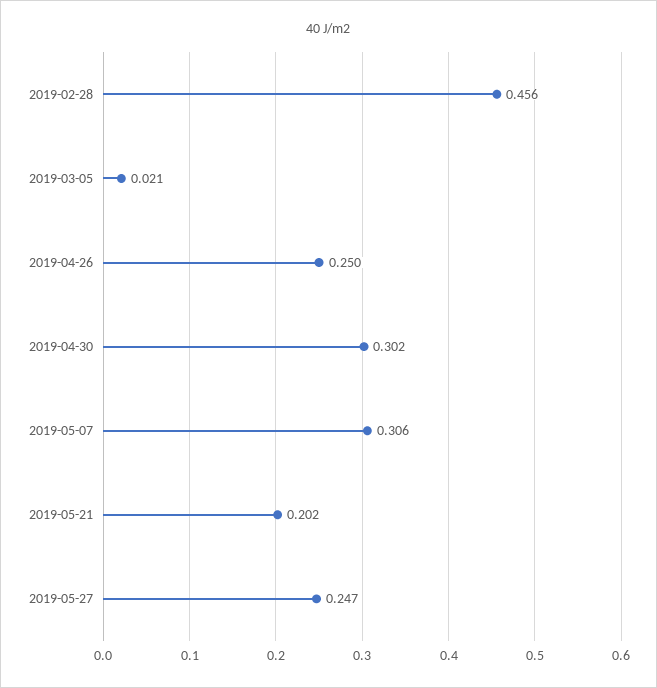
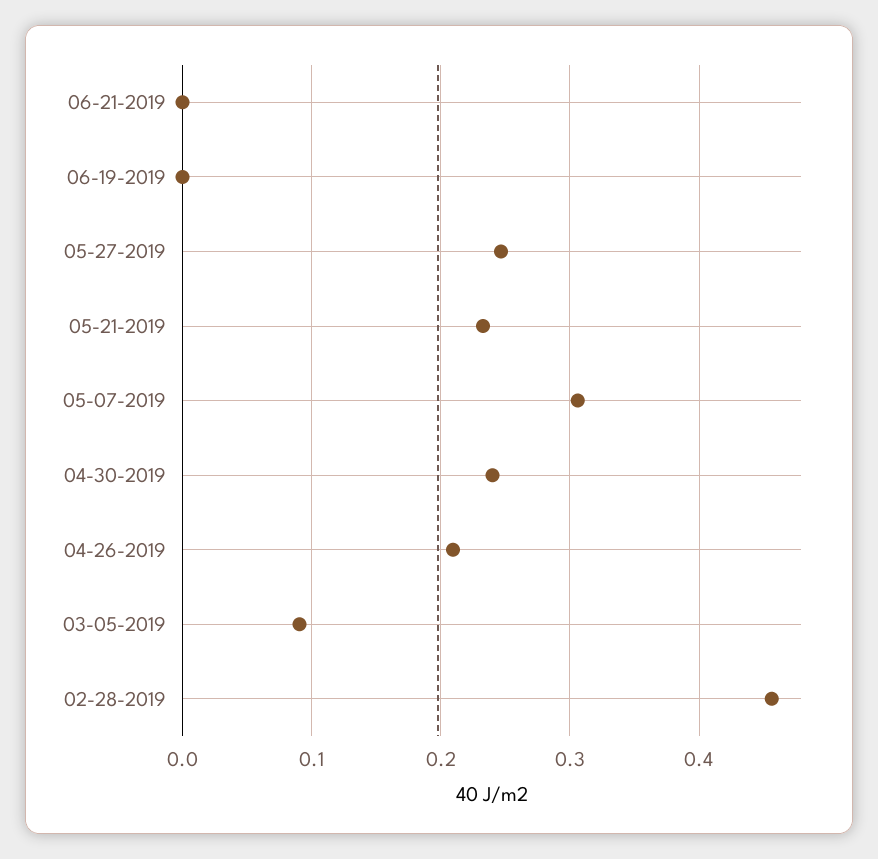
2019-03-05: 0.021 -> 0.09
2019-04-26: 0.25 -> 0.21
2019-04-30: 0.302 -> 0.24
2019-05-21: 0.202 -> 0.23
06-21-2019: none -> 0
06-19-2019: none -> 0

